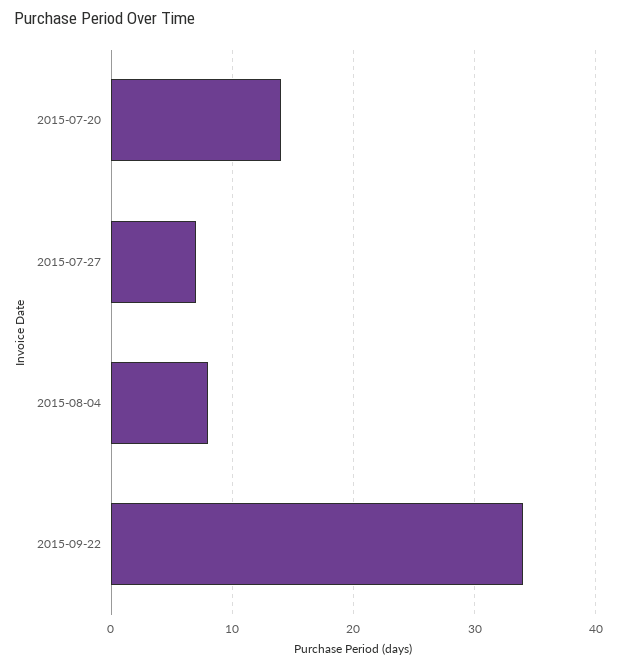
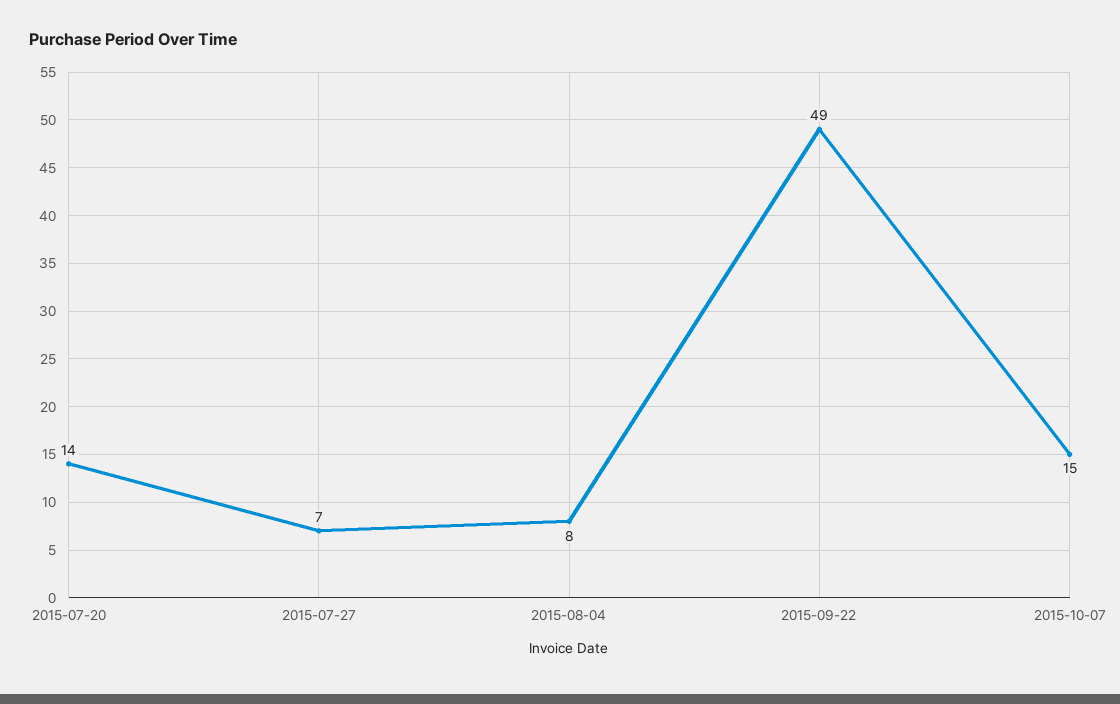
2015-09-22: 34 -> 49
2015-10-07: none -> 15

